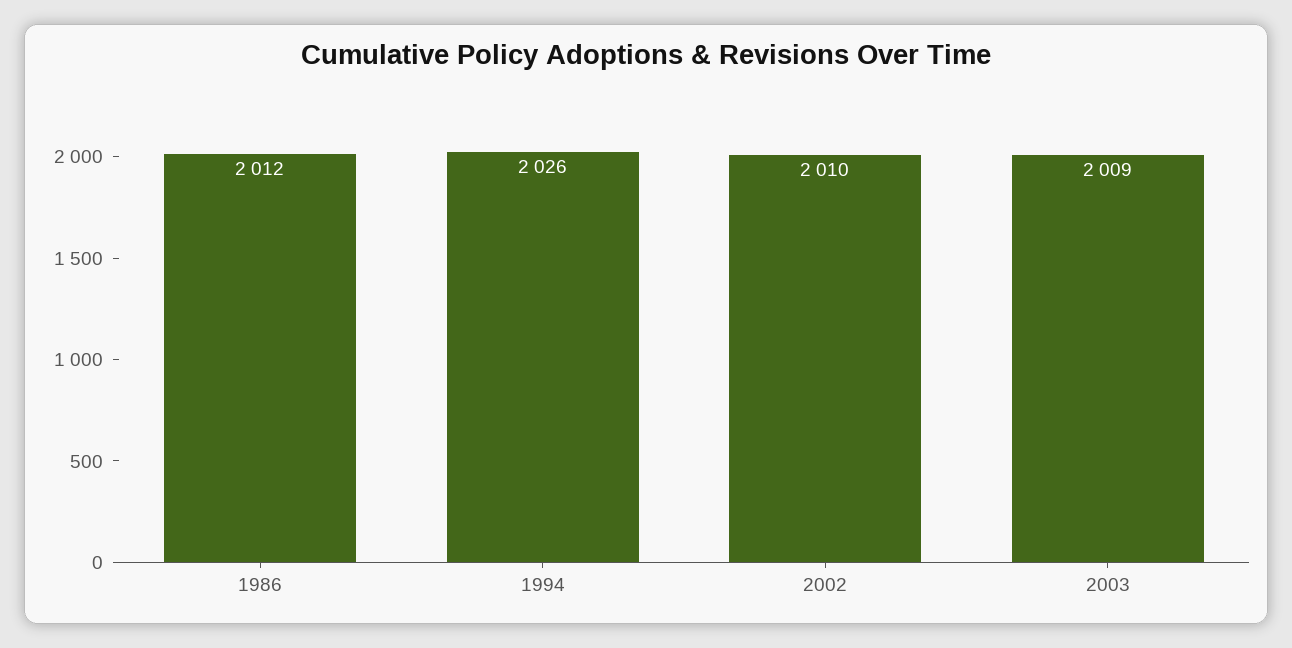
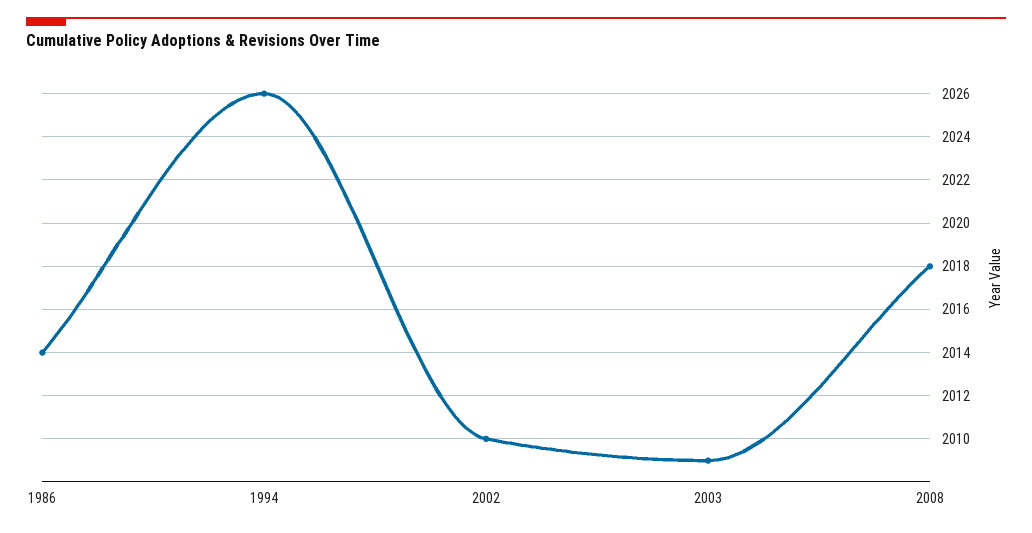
1986: 2012 -> 2014
2008: none -> 2018

